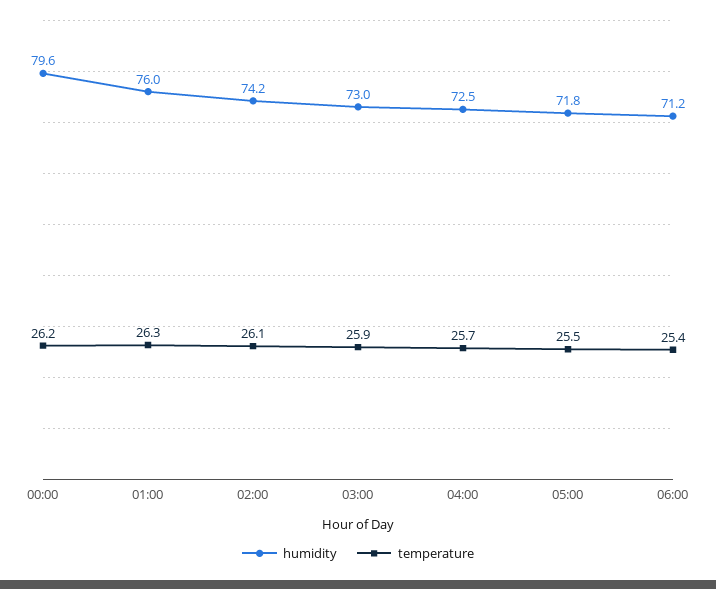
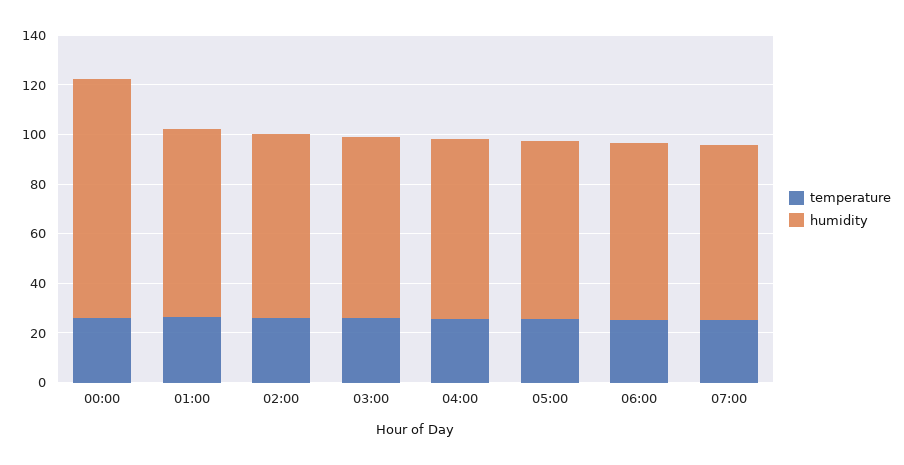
humidity, 00:00: 79.6 -> 95
temperature, 07:00: none -> 25
humidity, 07:00: none -> 70

